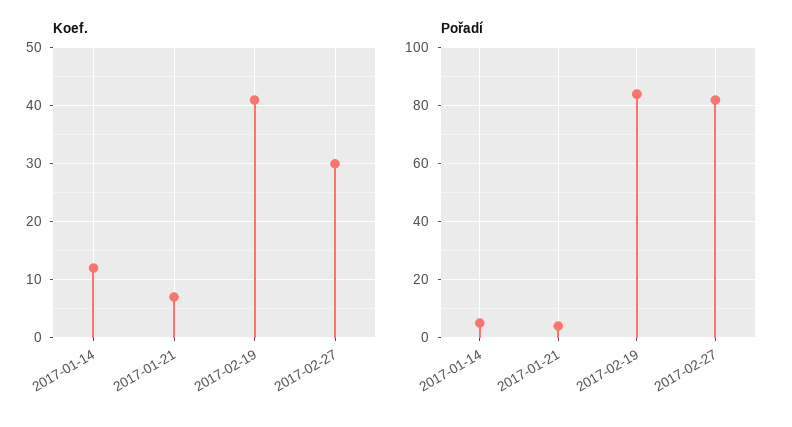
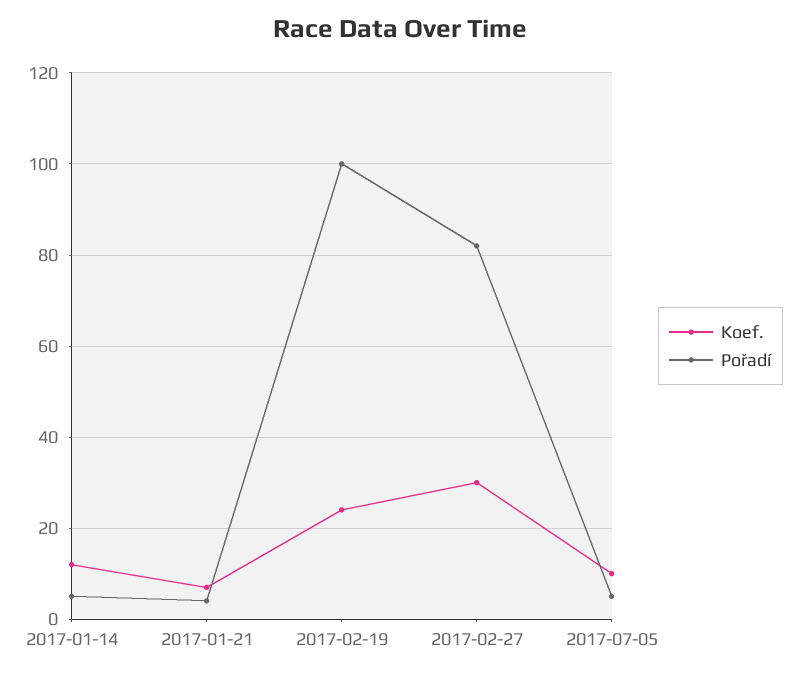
Koef., 2017-02-19: 40 -> 25
Pořadí, 2017-02-19: 85 -> 100
Koef., 2017-07-05: none -> 10
Pořadí, 2017-07-05: none -> 5

